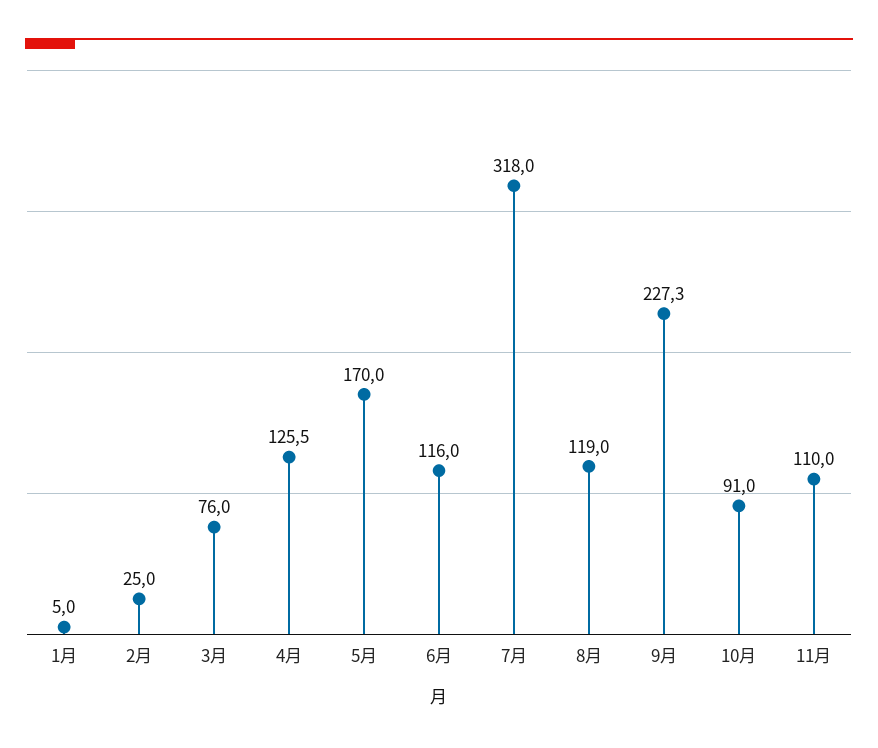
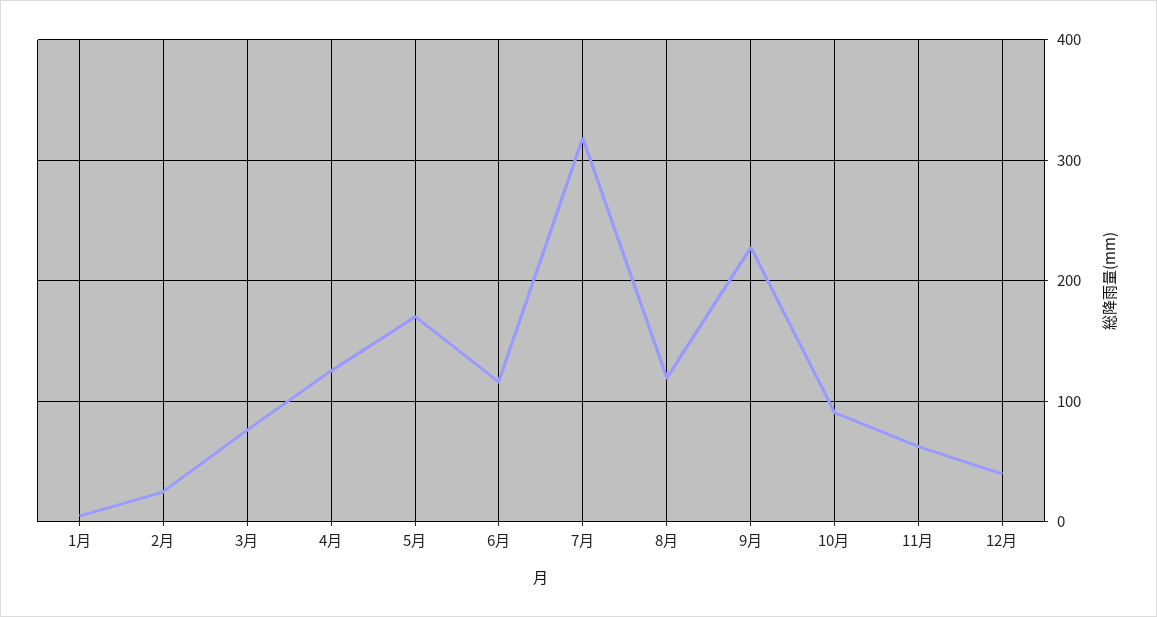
11月: 110 -> 60
12月: none -> 40

